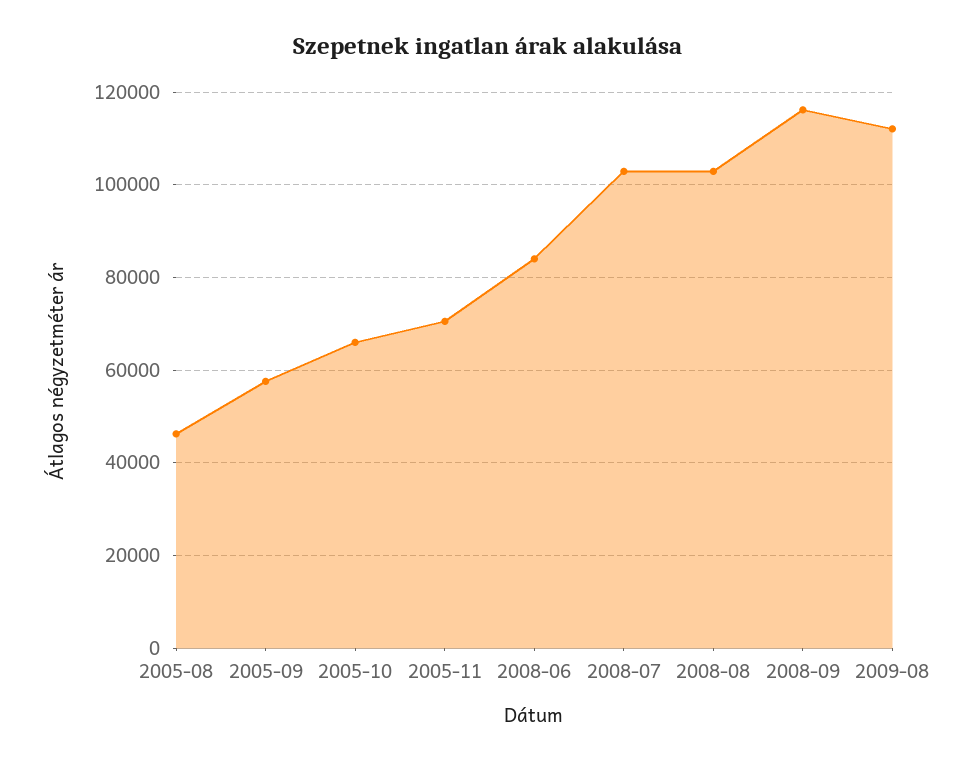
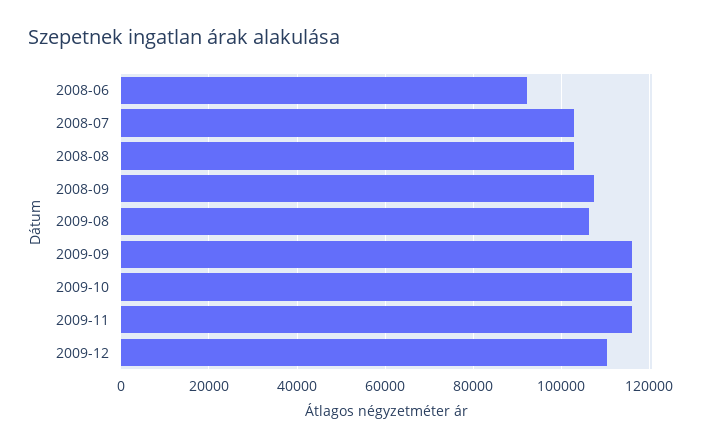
2005-08: 46000 -> none
2005-09: 58000 -> none
2005-10: 66000 -> none
2005-11: 70000 -> none
2008-06: 84000 -> 92000
2008-09: 116000 -> 108000
2009-08: 112000 -> 106000
2009-09: none -> 116000
2009-10: none -> 116000
2009-11: none -> 116000
2009-12: none -> 110000

